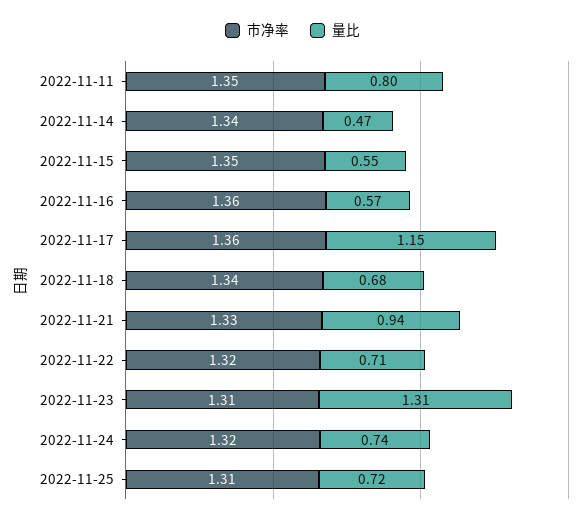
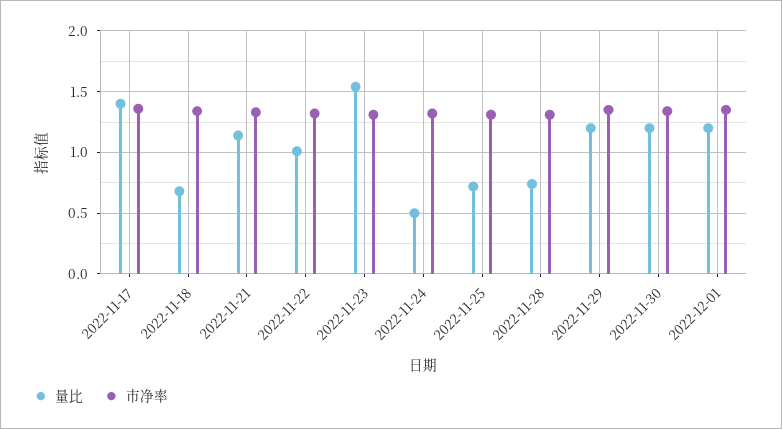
市净率, 2022-11-11: 1.35 -> none
量比, 2022-11-11: 0.8 -> none
市净率, 2022-11-14: 1.34 -> none
量比, 2022-11-14: 0.47 -> none
市净率, 2022-11-15: 1.35 -> none
量比, 2022-11-15: 0.55 -> none
市净率, 2022-11-16: 1.36 -> none
量比, 2022-11-16: 0.57 -> none
量比, 2022-11-17: 1.15 -> 1.4
量比, 2022-11-21: 0.94 -> 1.15
量比, 2022-11-22: 0.71 -> 1
量比, 2022-11-23: 1.31 -> 1.55
量比, 2022-11-24: 0.74 -> 0.5
量比, 2022-11-28: none -> 0.75
市净率, 2022-11-28: none -> 1.3
量比, 2022-11-29: none -> 1.2
市净率, 2022-11-29: none -> 1.35
量比, 2022-11-30: none -> 1.2
市净率, 2022-11-30: none -> 1.35
量比, 2022-12-01: none -> 1.2
市净率, 2022-12-01: none -> 1.35

